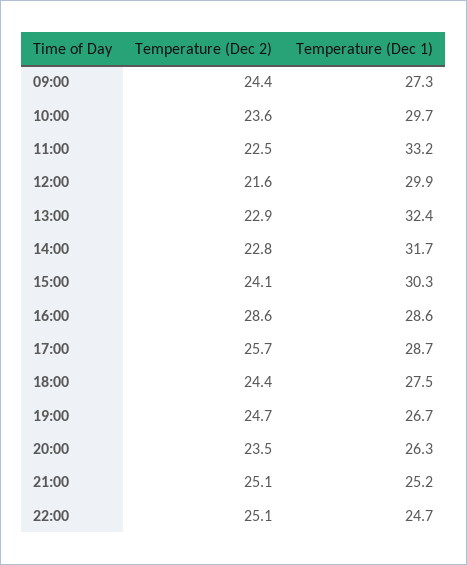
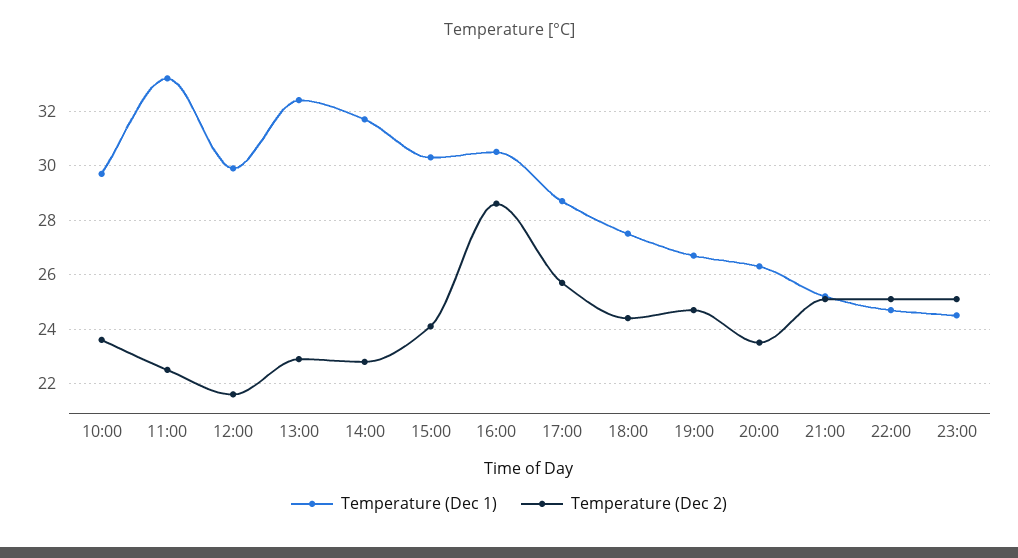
Temperature (Dec 2), 09:00: 24.4 -> none
Temperature (Dec 1), 09:00: 27.3 -> none
Temperature (Dec 1), 16:00: 28.6 -> 30.5
Temperature (Dec 1), 23:00: none -> 24.5
Temperature (Dec 2), 23:00: none -> 25

